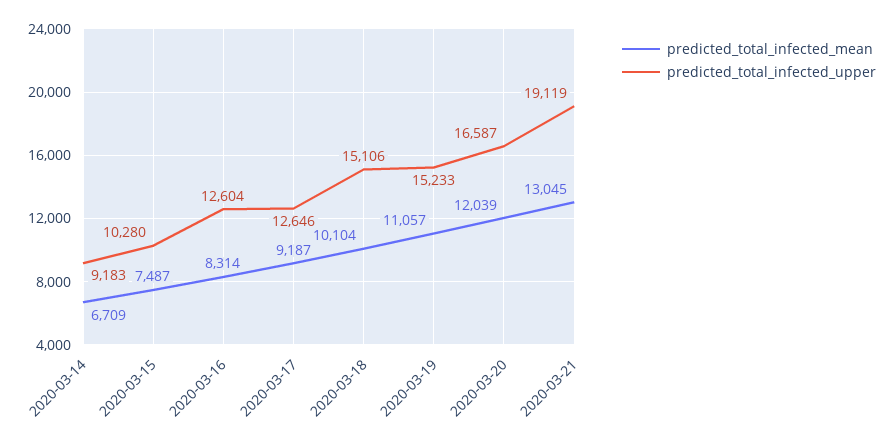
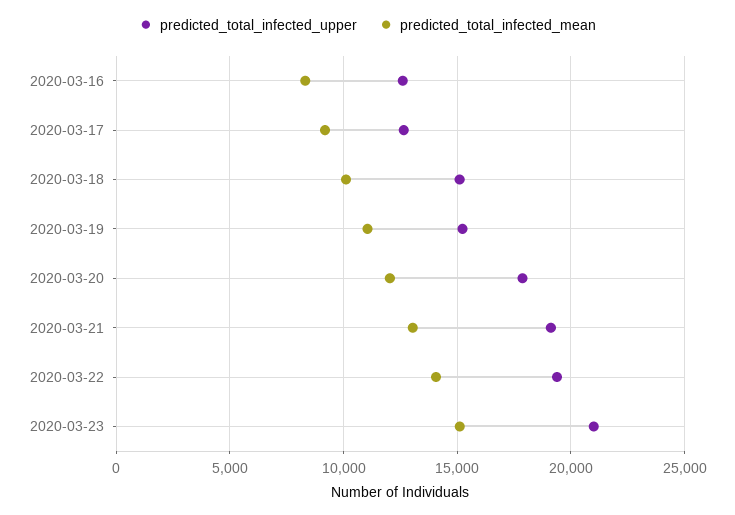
predicted_total_infected_mean, 2020-03-14: 6709 -> none
predicted_total_infected_upper, 2020-03-14: 9183 -> none
predicted_total_infected_mean, 2020-03-15: 7487 -> none
predicted_total_infected_upper, 2020-03-15: 10280 -> none
predicted_total_infected_upper, 2020-03-20: 16587 -> 18000
predicted_total_infected_upper, 2020-03-22: none -> 19500
predicted_total_infected_mean, 2020-03-22: none -> 14000
predicted_total_infected_upper, 2020-03-23: none -> 21000
predicted_total_infected_mean, 2020-03-23: none -> 15000

